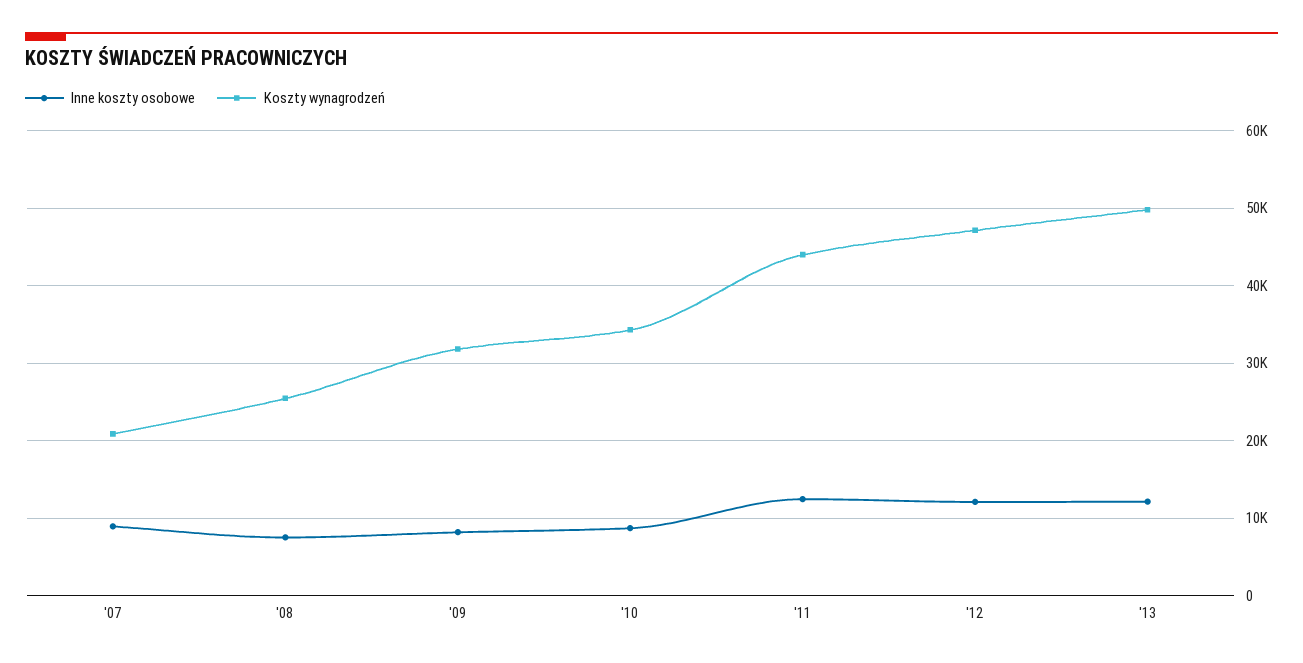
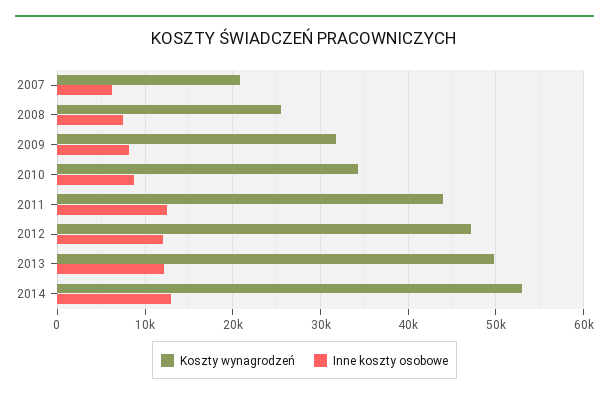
Inne koszty osobowe, '07: 9000 -> 6000
Koszty wynagrodzeń, 2014: none -> 53000
Inne koszty osobowe, 2014: none -> 13000

